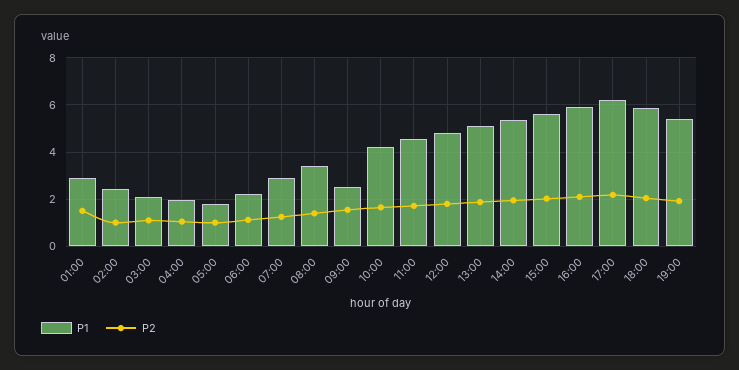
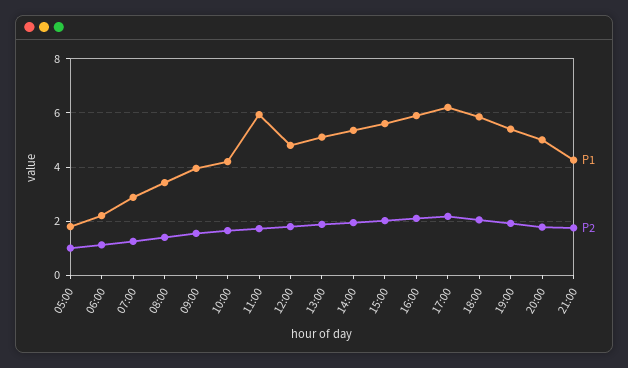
P1, 01:00: 3 -> none
P2, 01:00: 1.5 -> none
P1, 02:00: 2.5 -> none
P2, 02:00: 1 -> none
P1, 03:00: 2 -> none
P2, 03:00: 1 -> none
P1, 04:00: 2 -> none
P2, 04:00: 1 -> none
P1, 09:00: 2.5 -> 4
P1, 11:00: 4.5 -> 6
P1, 20:00: none -> 5
P2, 20:00: none -> 1.75
P1, 21:00: none -> 4.25
P2, 21:00: none -> 1.75

